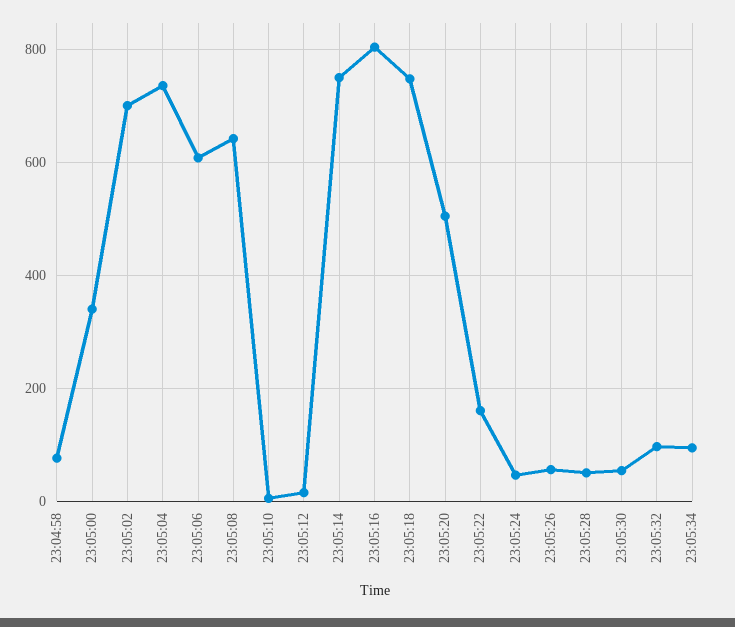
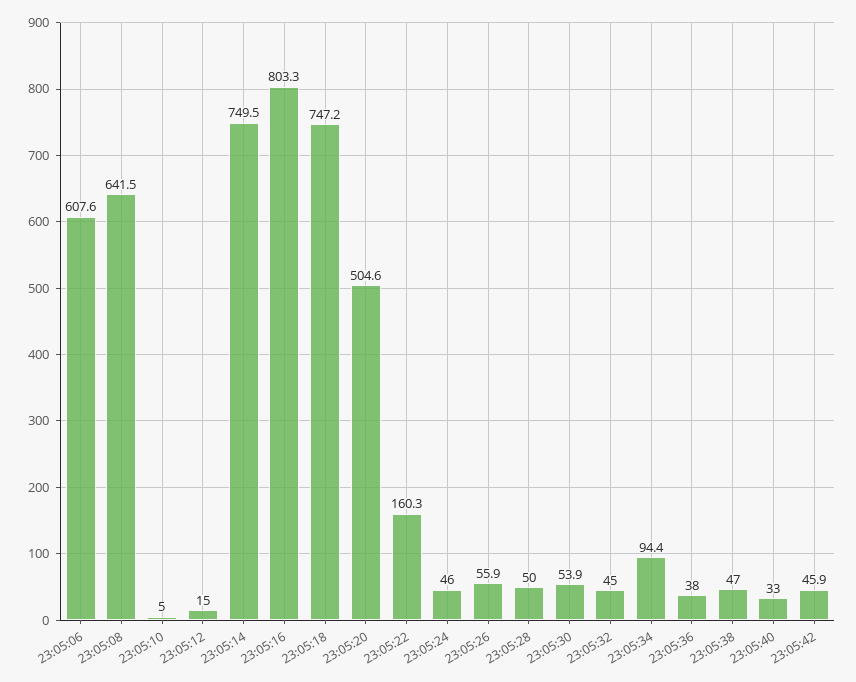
23:04:58: 80 -> none
23:05:00: 340 -> none
23:05:02: 700 -> none
23:05:04: 740 -> none
23:05:32: 100 -> 45
23:05:36: none -> 38
23:05:38: none -> 47
23:05:40: none -> 33
23:05:42: none -> 45.9

